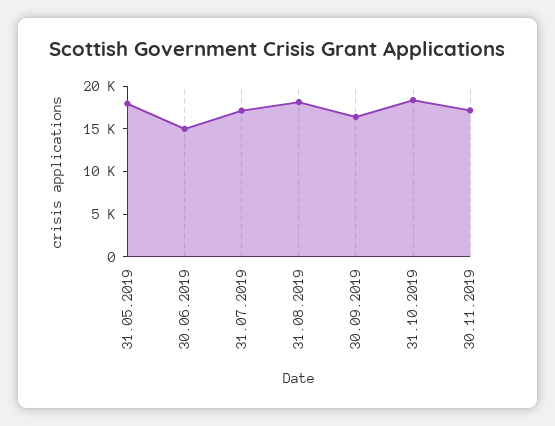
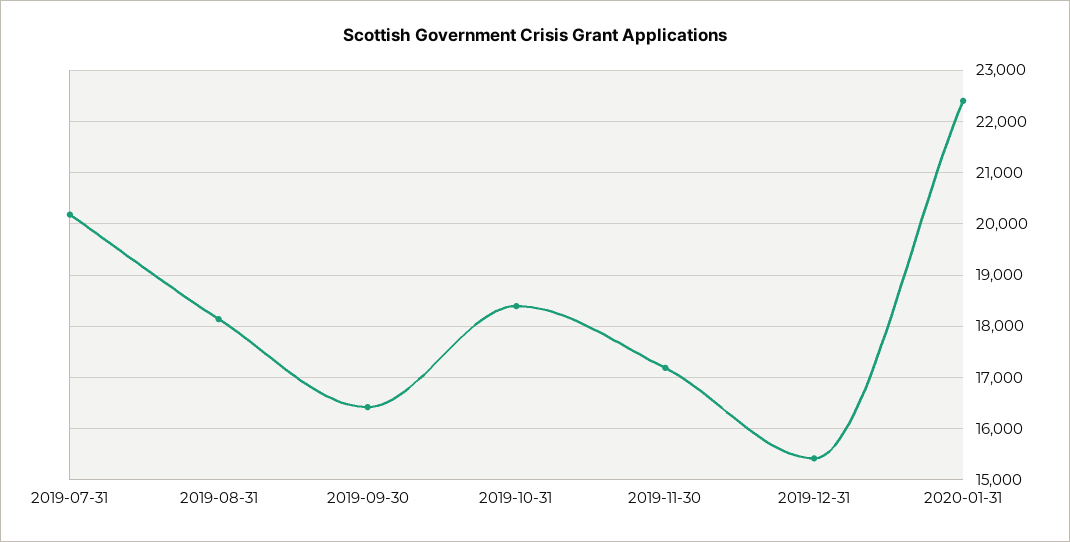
31.05.2019: 18000 -> none
30.06.2019: 15000 -> none
31.07.2019: 17000 -> 20200
2019-12-31: none -> 15400
2020-01-31: none -> 22400

